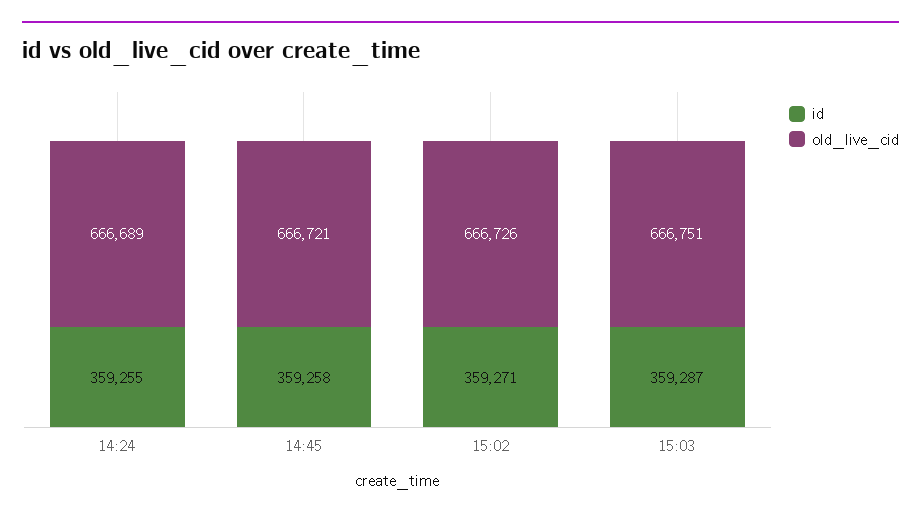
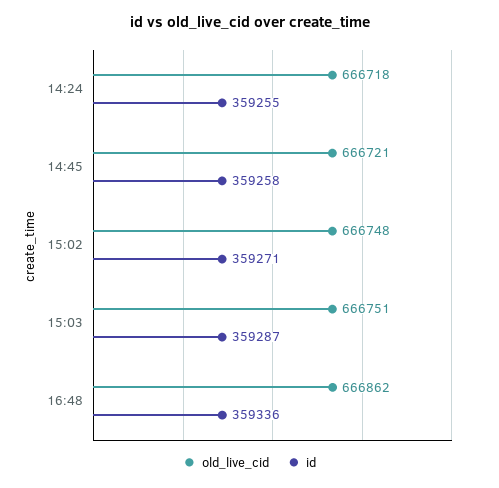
old_live_cid, 14:24: 666689 -> 666718
old_live_cid, 15:02: 666726 -> 666748
old_live_cid, 16:48: none -> 666862
id, 16:48: none -> 359336

